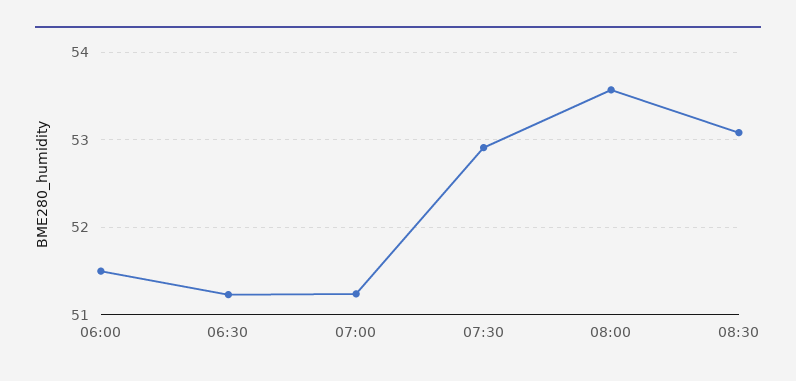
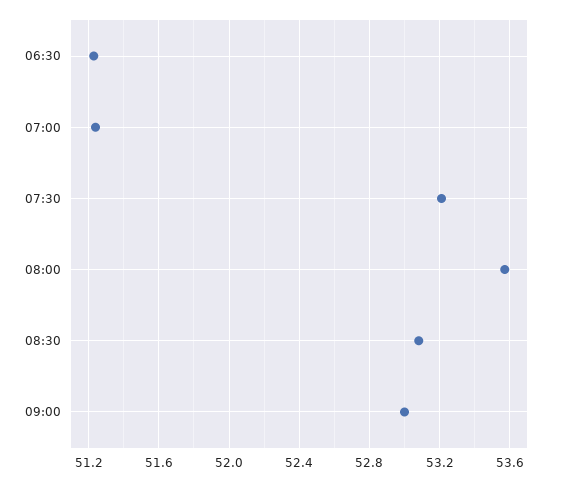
06:00: 51.5 -> none
07:30: 52.9 -> 53.2
09:00: none -> 53

